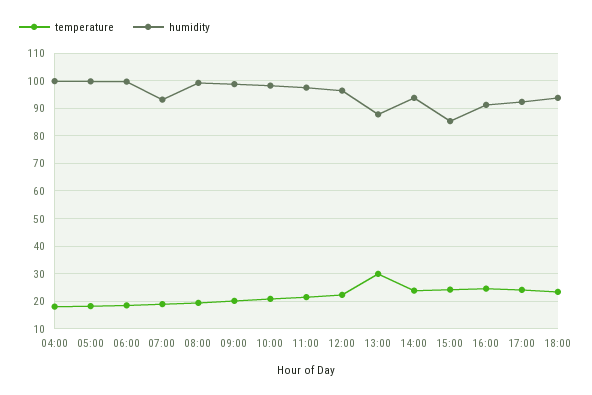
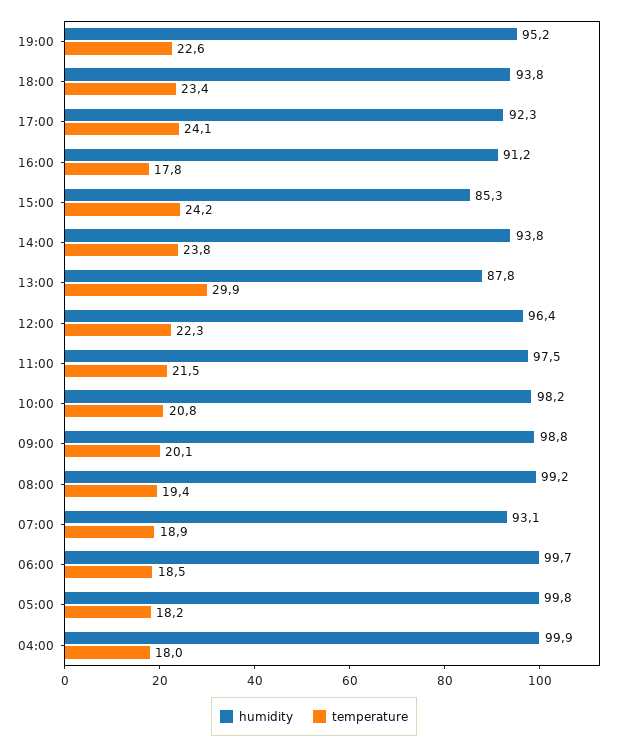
temperature, 16:00: 25 -> 17.8
humidity, 19:00: none -> 95.2
temperature, 19:00: none -> 22.6

